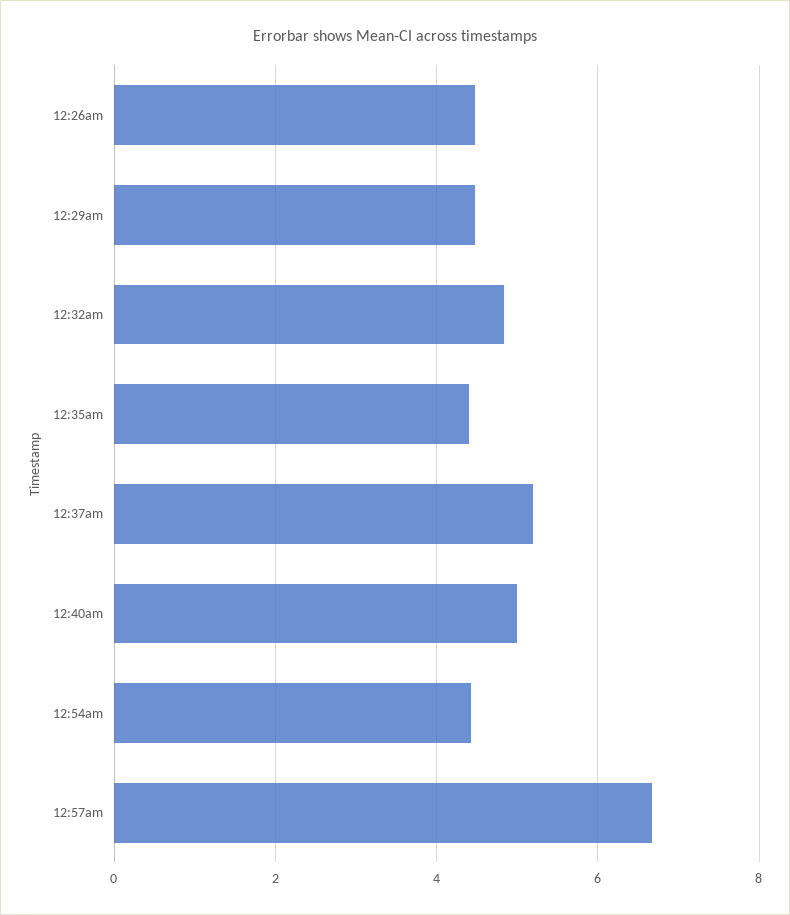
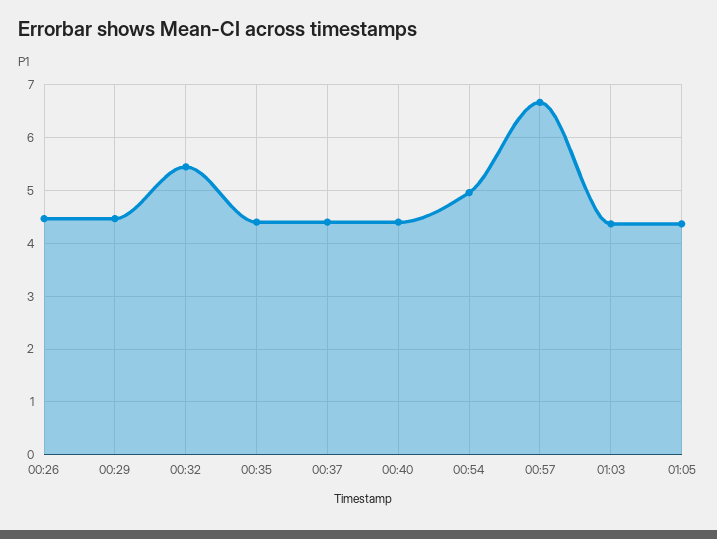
12:32am: 4.8 -> 5.4
12:37am: 5.2 -> 4.4
12:40am: 5 -> 4.4
12:54am: 4.4 -> 5
01:03: none -> 4.4
01:05: none -> 4.4

